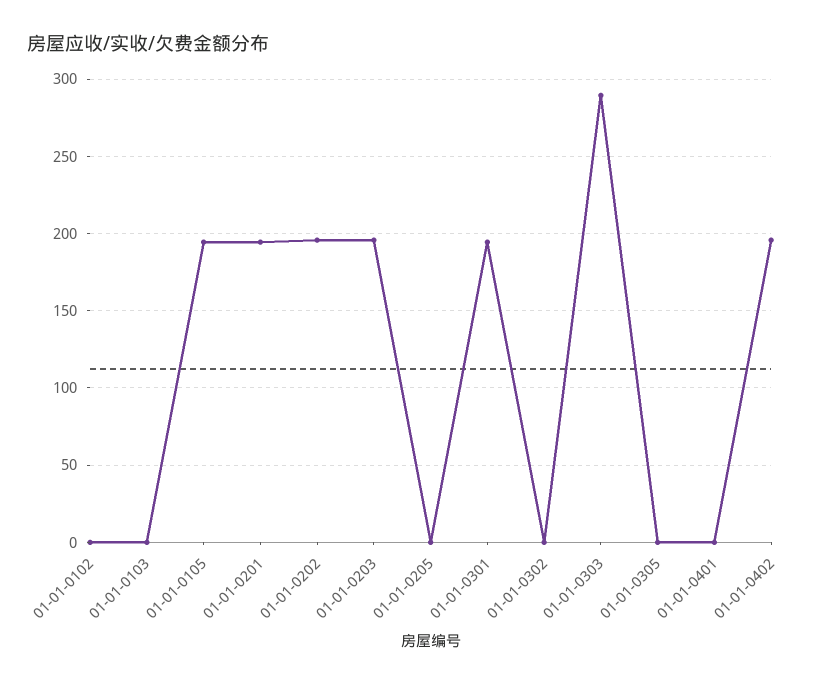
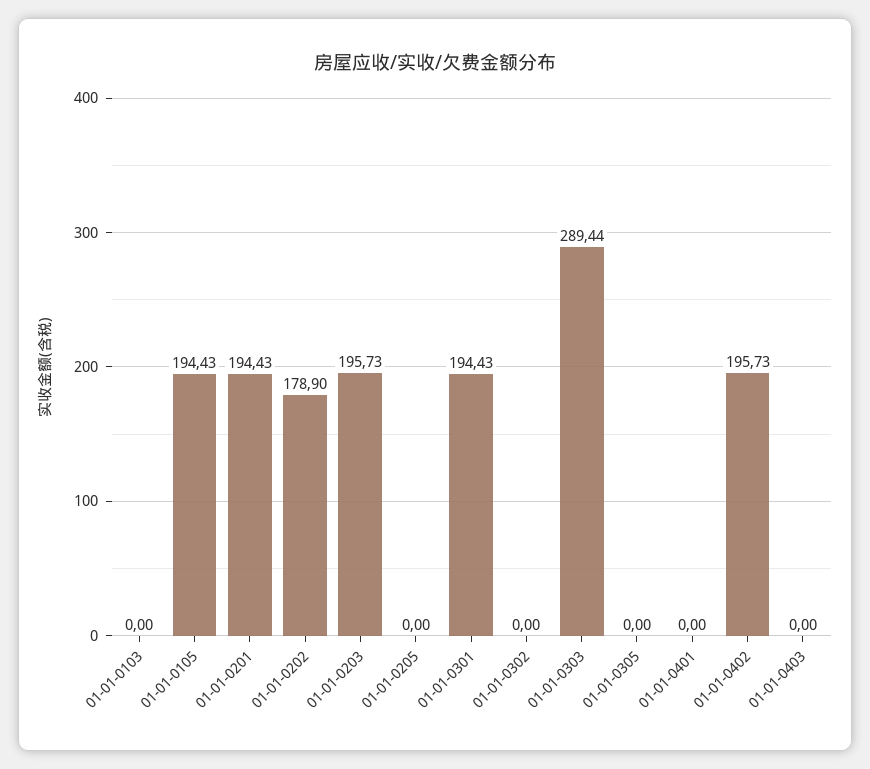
01-01-0102: 0 -> none
01-01-0202: 195 -> 178.9
01-01-0403: none -> 0

